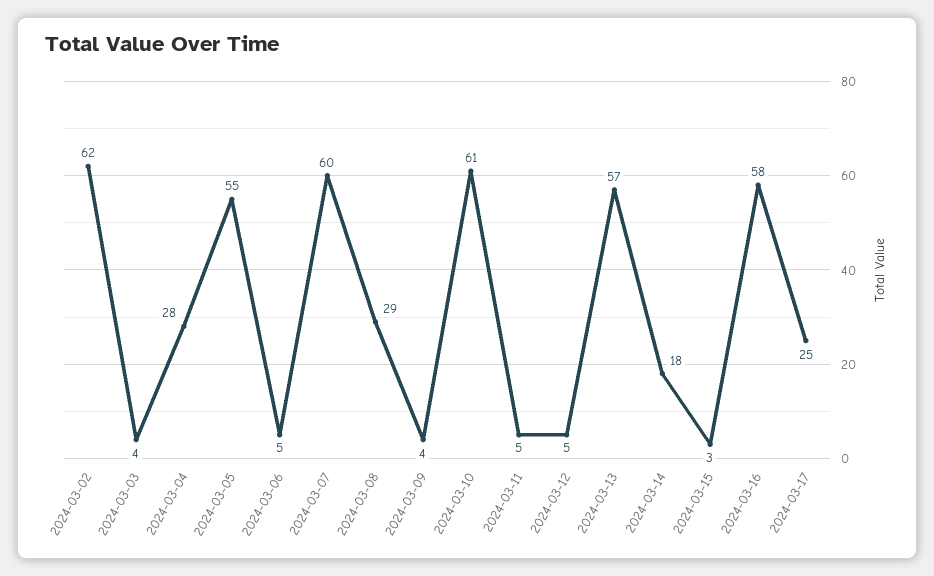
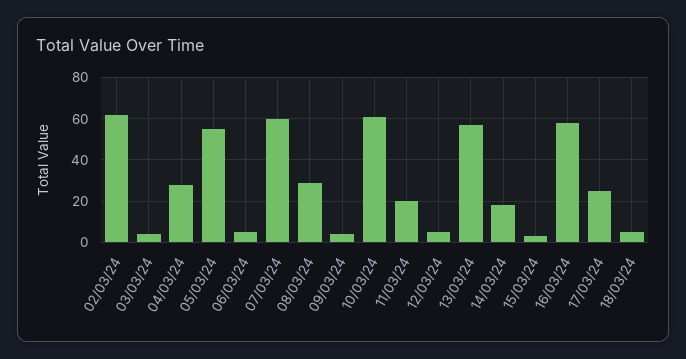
2024-03-11: 5 -> 20
18/03/24: none -> 5

